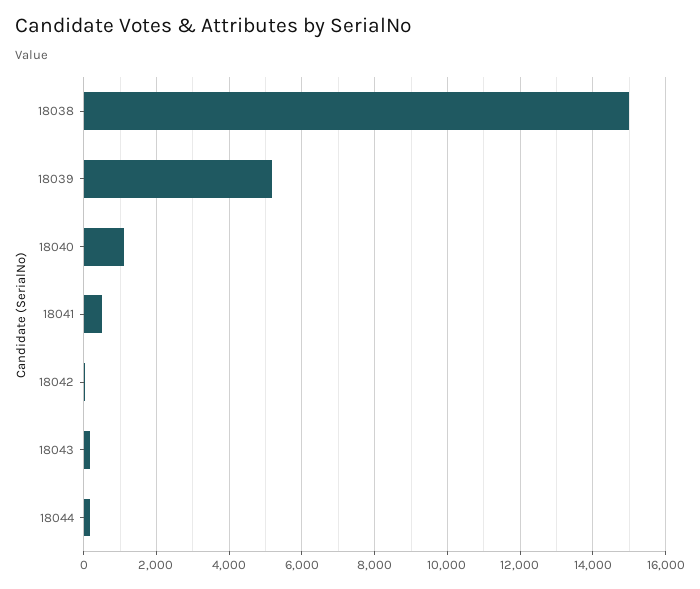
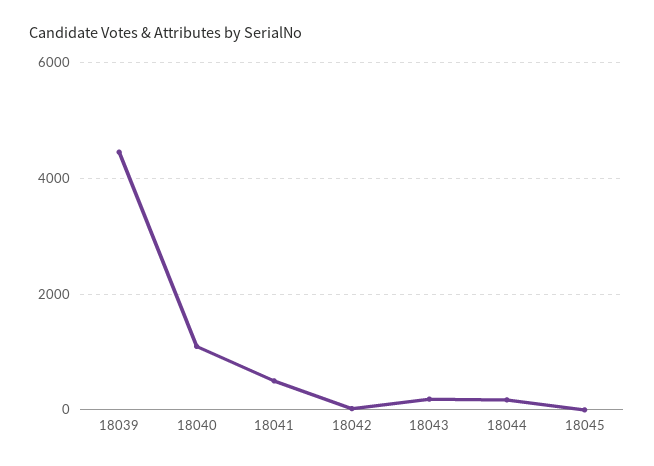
18038: 15000 -> none
18039: 5200 -> 4400
18045: none -> 0

